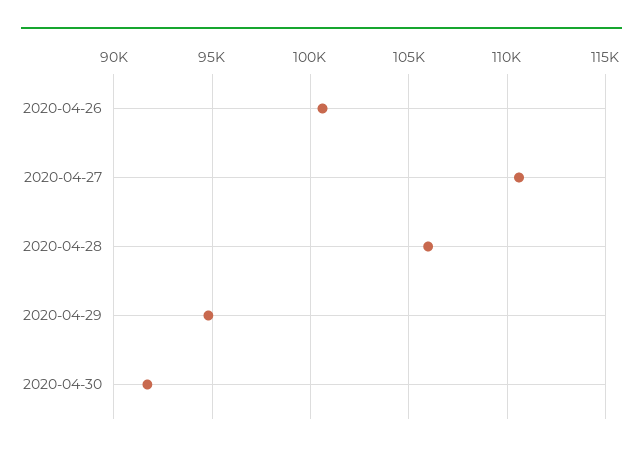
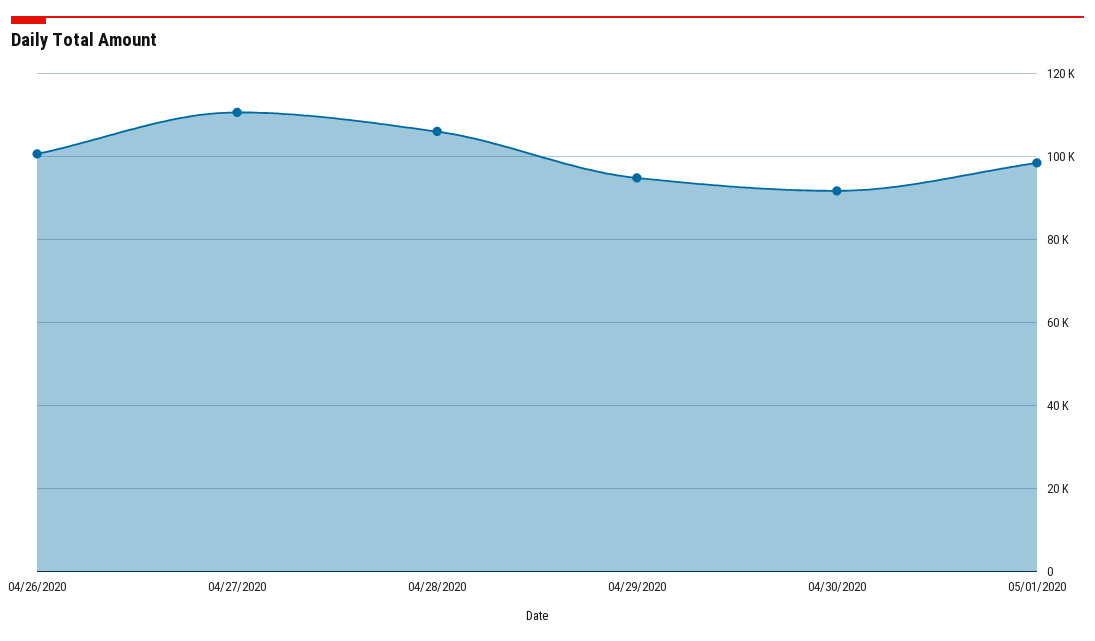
05/01/2020: none -> 98000

